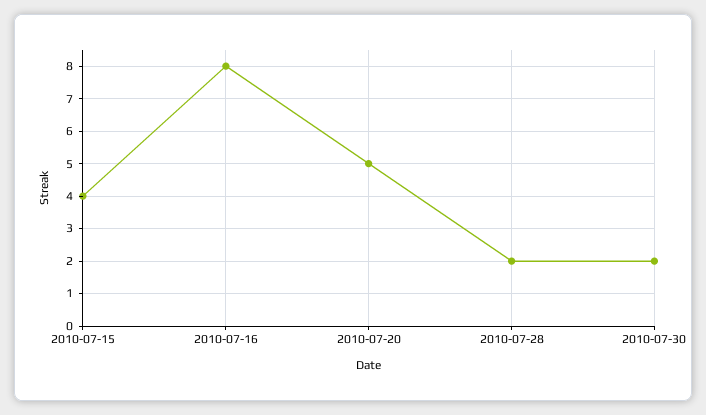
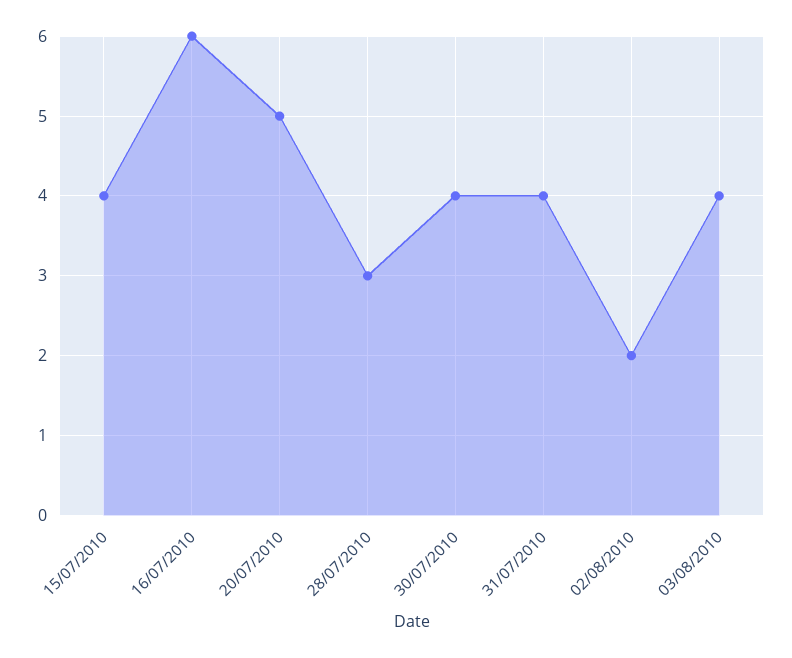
2010-07-16: 8 -> 6
2010-07-28: 2 -> 3
2010-07-30: 2 -> 4
31/07/2010: none -> 4
02/08/2010: none -> 2
03/08/2010: none -> 4

